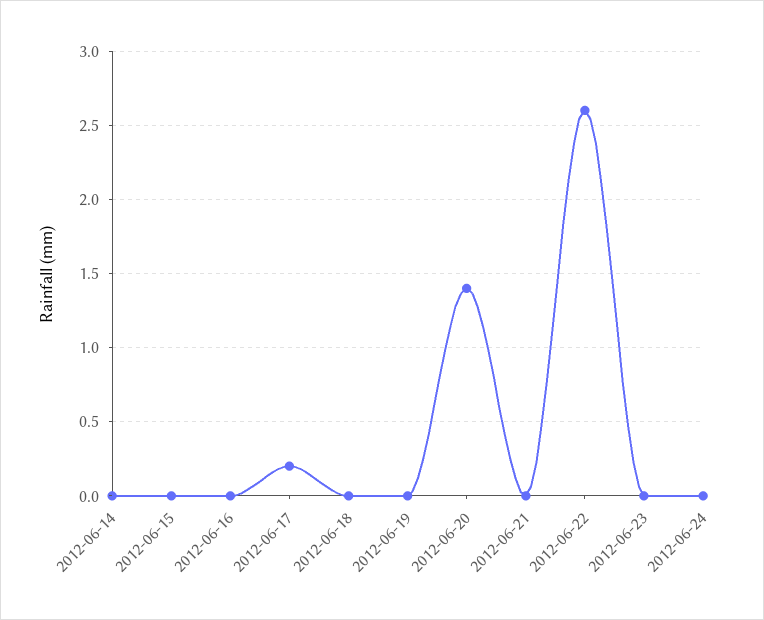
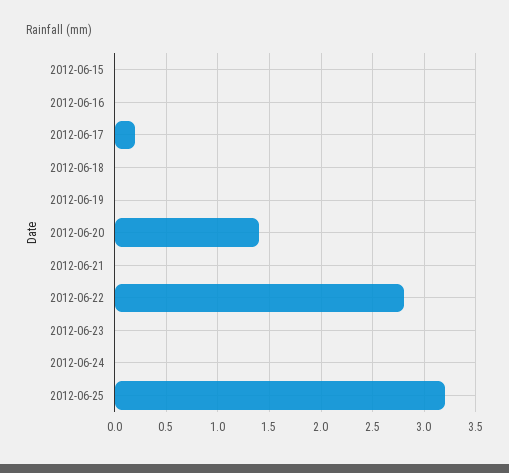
2012-06-14: 0 -> none
2012-06-22: 2.6 -> 2.8
2012-06-25: none -> 3.2

